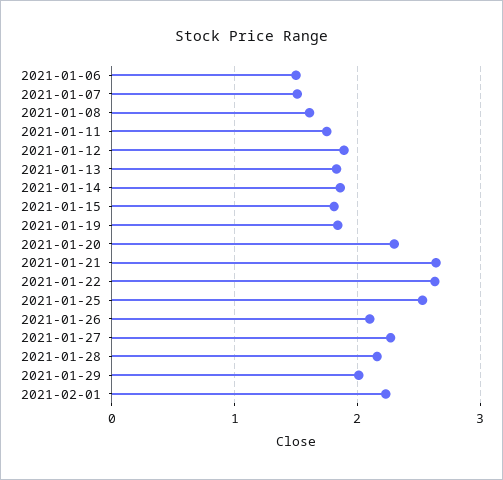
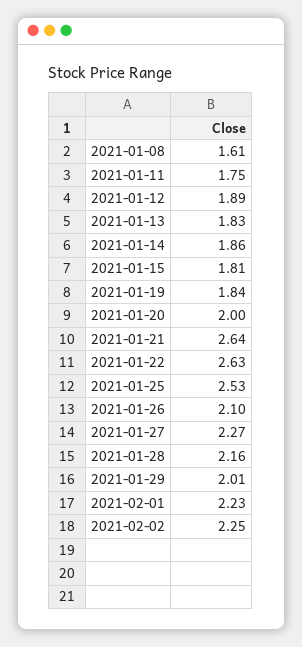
2021-01-06: 1.5 -> none
2021-01-07: 1.5 -> none
2021-01-20: 2.3 -> 2
2021-02-02: none -> 2.25

